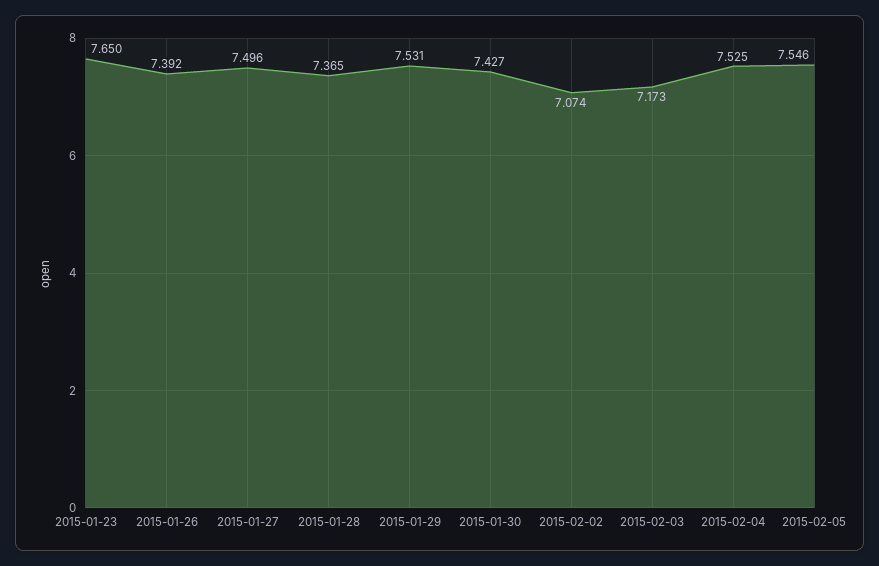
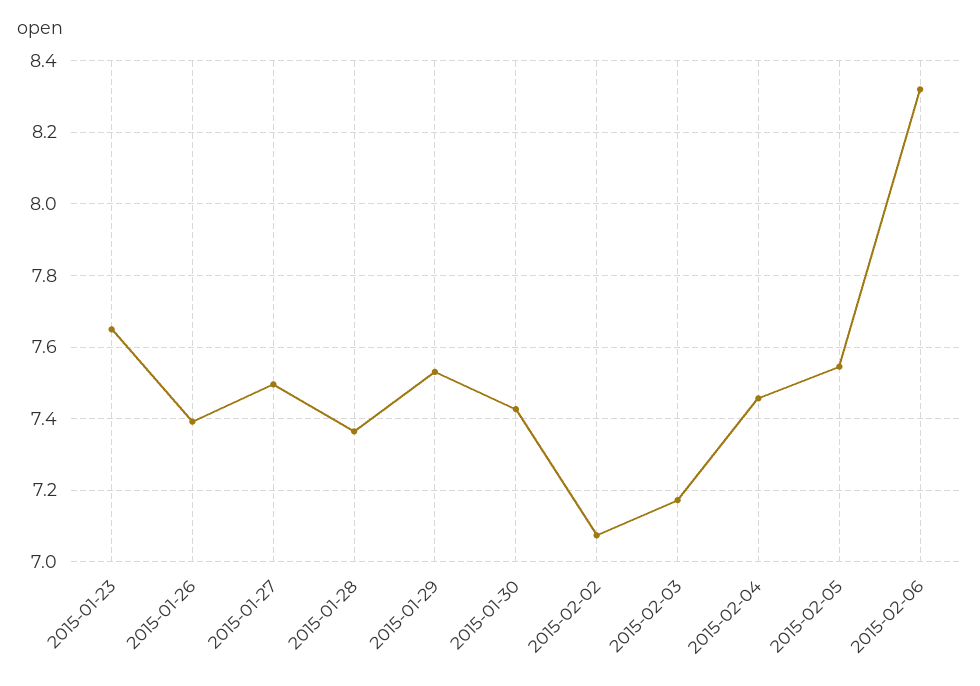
2015-02-04: 7.525 -> 7.46
2015-02-06: none -> 8.32

